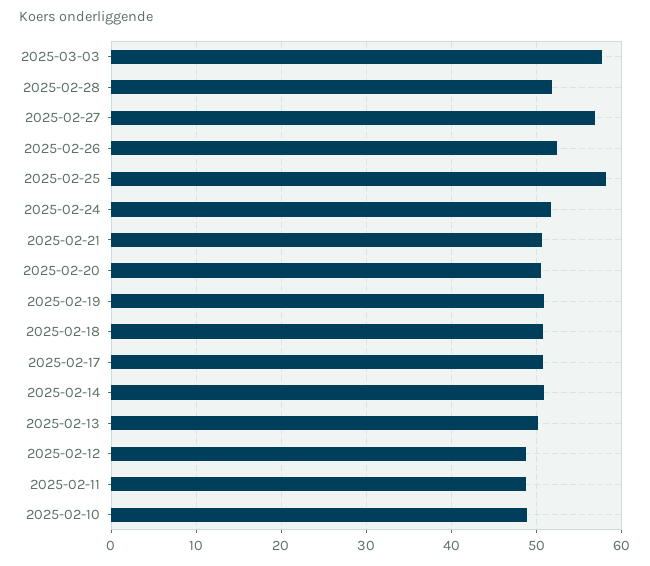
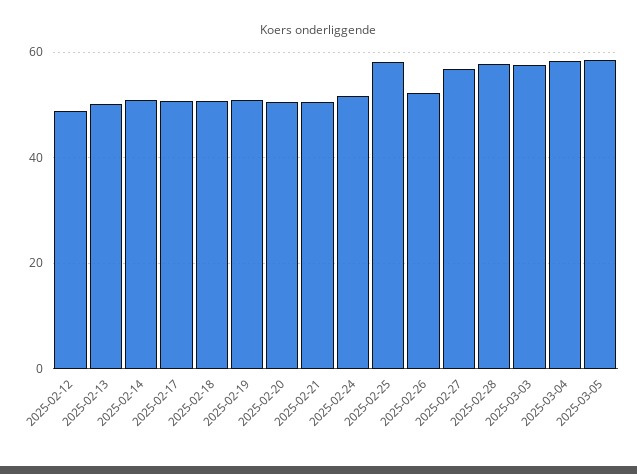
2025-02-28: 52 -> 58
2025-02-11: 49 -> none
2025-02-10: 49 -> none
2025-03-04: none -> 58
2025-03-05: none -> 58

